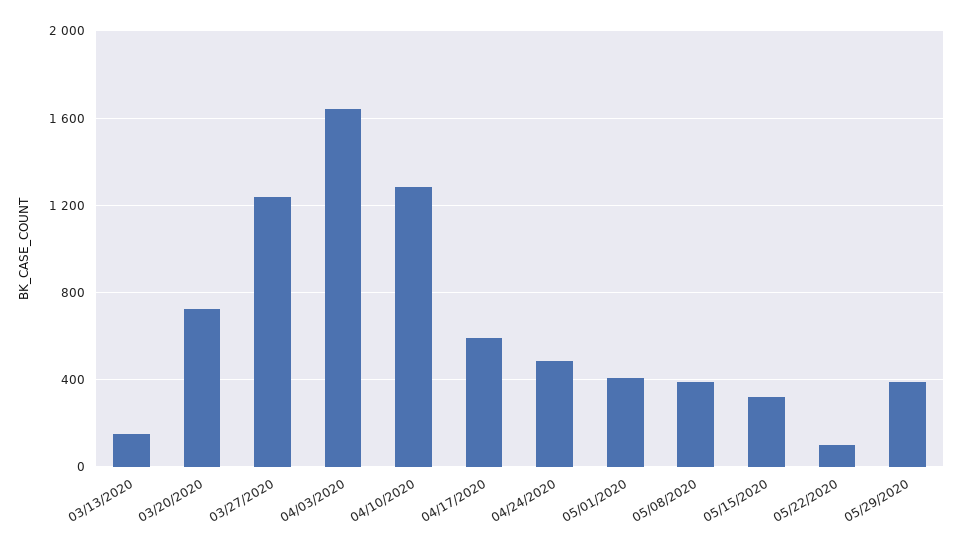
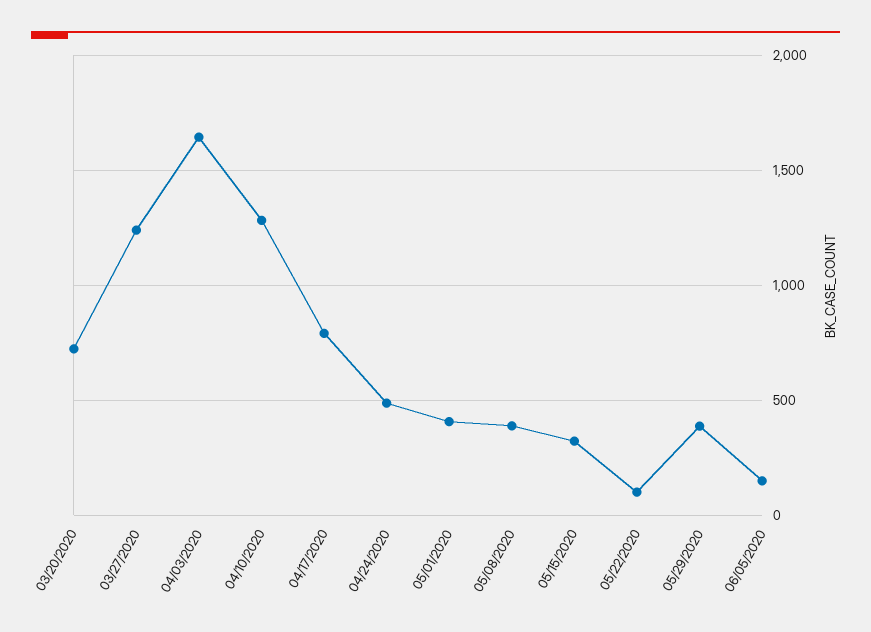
03/13/2020: 150 -> none
04/17/2020: 600 -> 800
06/05/2020: none -> 150

